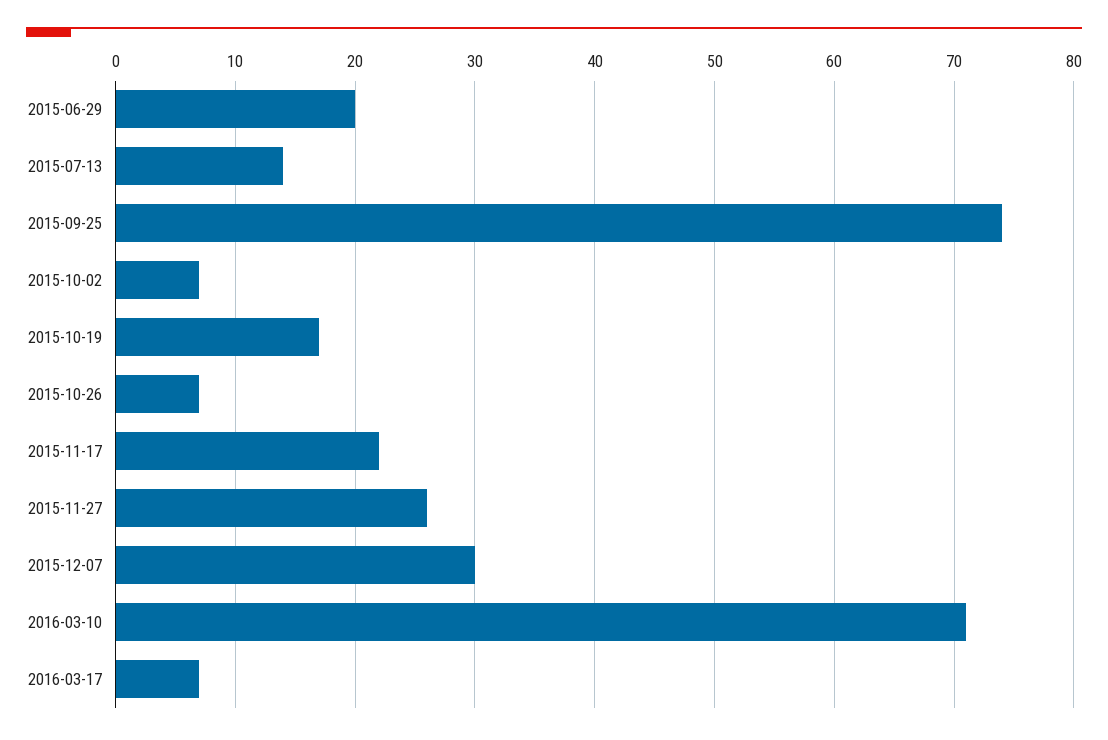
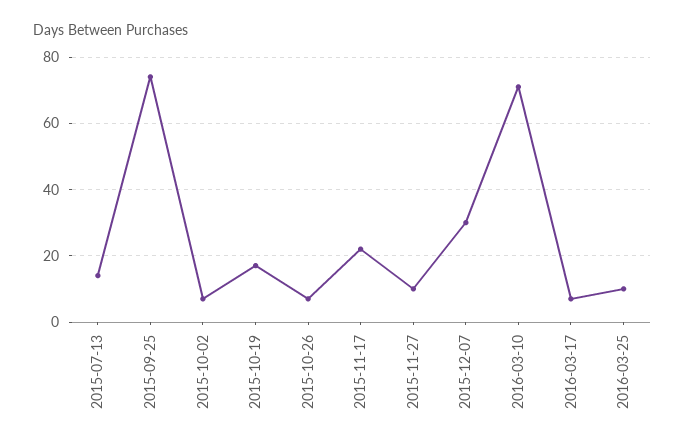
2015-06-29: 20 -> none
2015-11-27: 26 -> 10
2016-03-25: none -> 10

